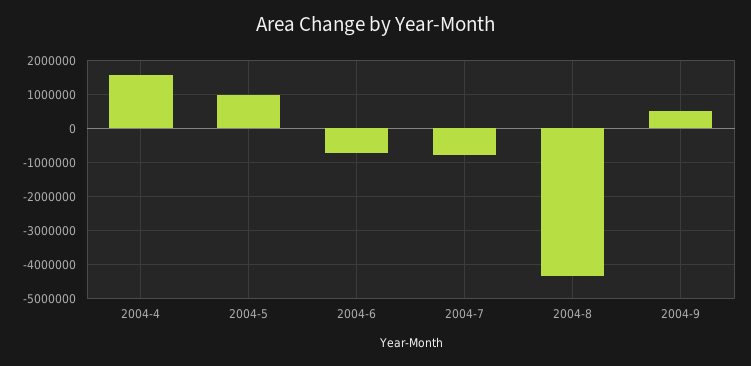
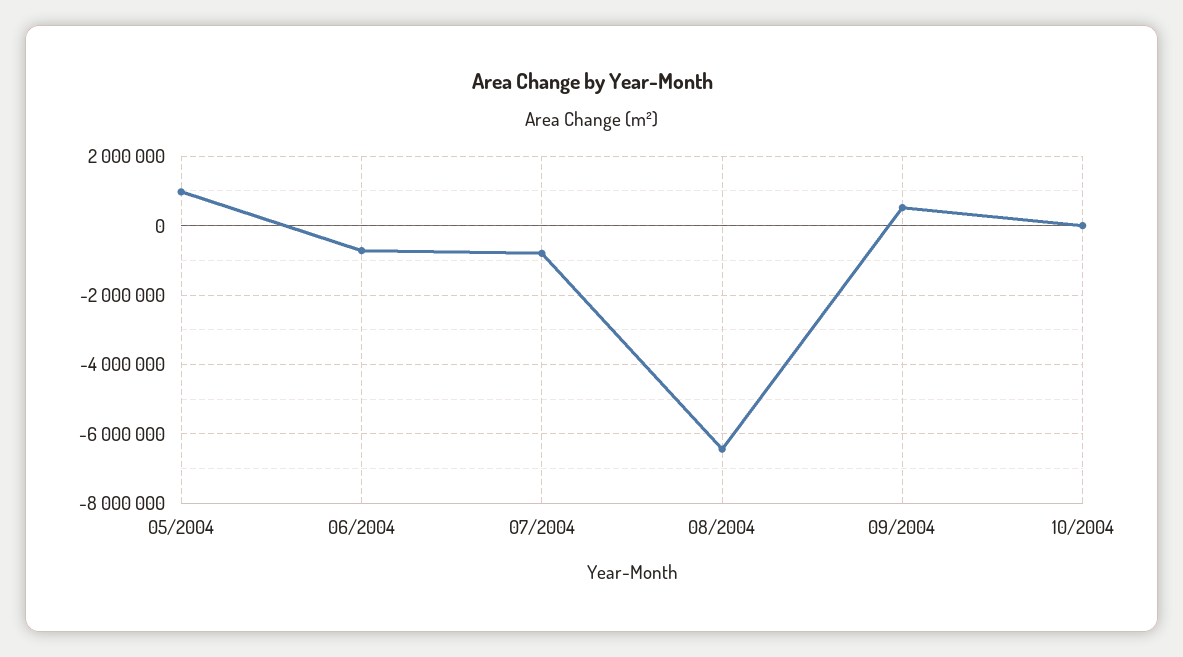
2004-4: 1600000 -> none
2004-8: -4400000 -> -6400000
10/2004: none -> 0

